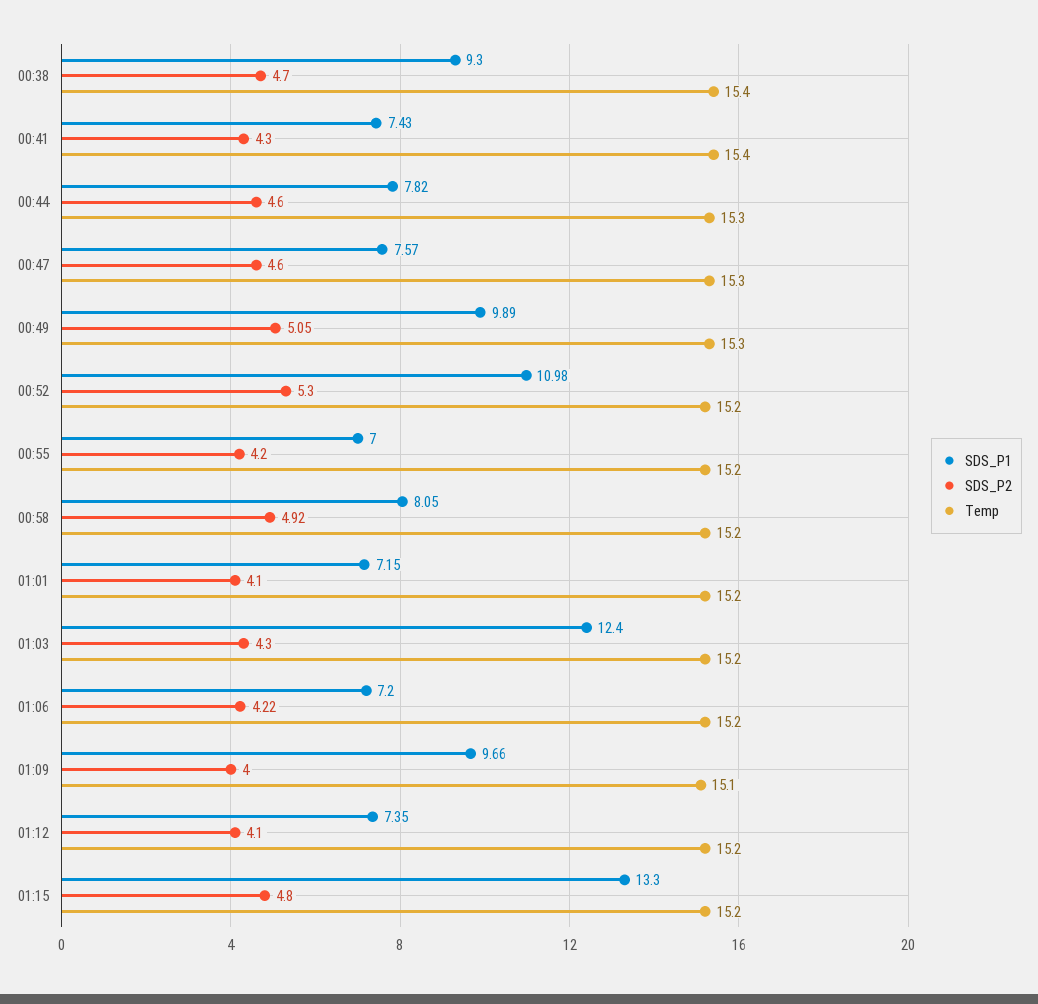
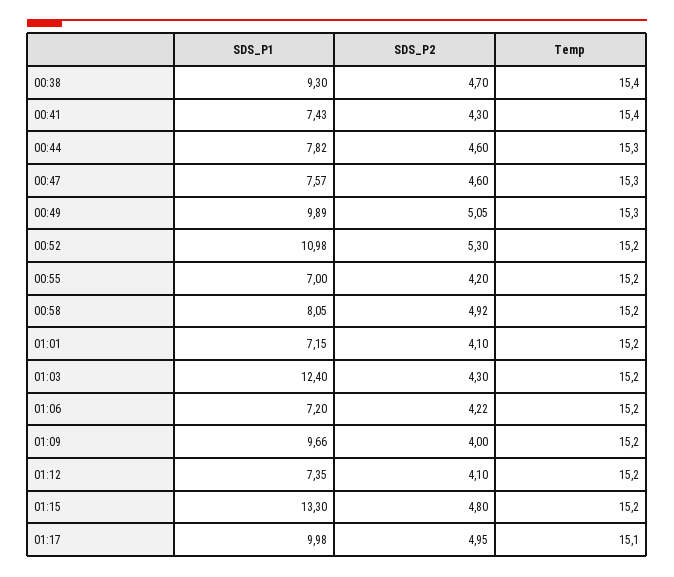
Temp, 01:09: 15.1 -> 15.2
SDS_P1, 01:17: none -> 9.98
SDS_P2, 01:17: none -> 4.95
Temp, 01:17: none -> 15.1

